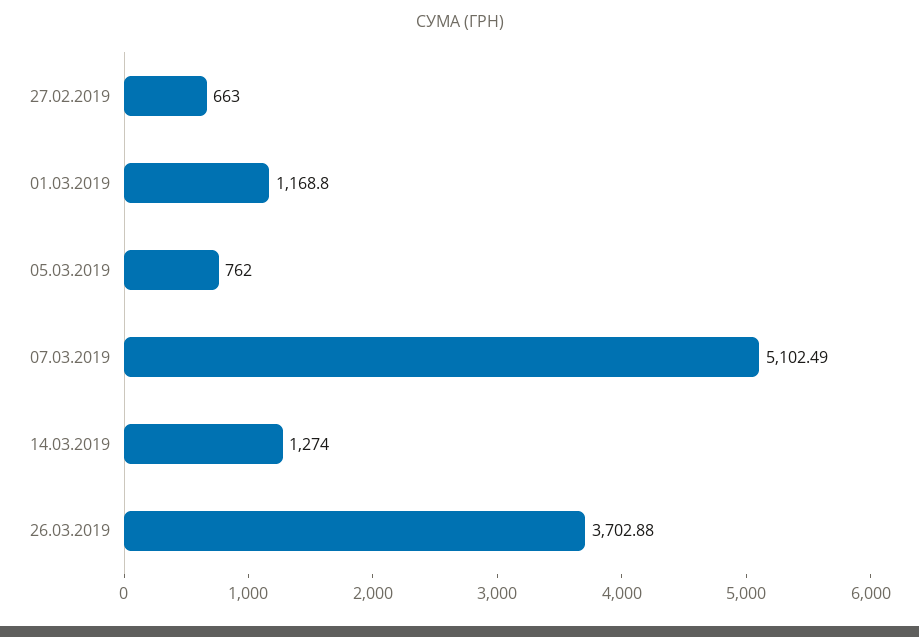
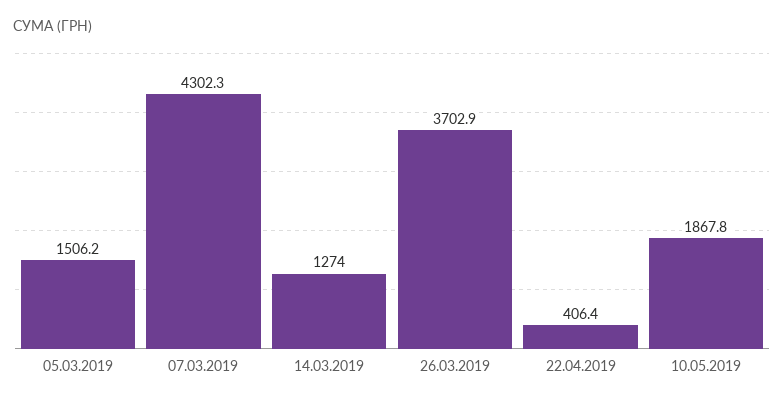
27.02.2019: 663 -> none
01.03.2019: 1168.8 -> none
05.03.2019: 762 -> 1506.2
07.03.2019: 5102.49 -> 4302.3
22.04.2019: none -> 406.4
10.05.2019: none -> 1867.8

